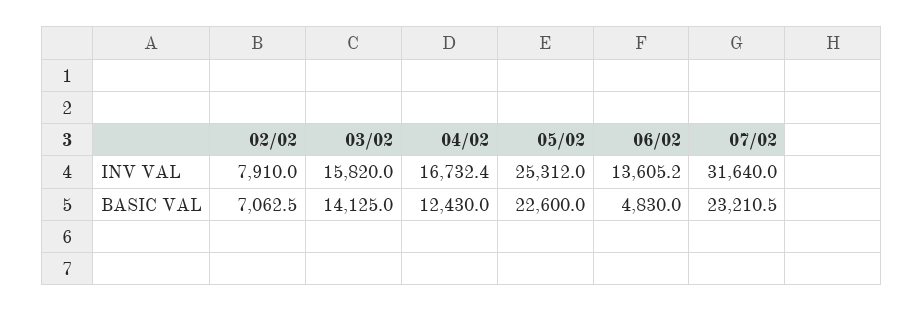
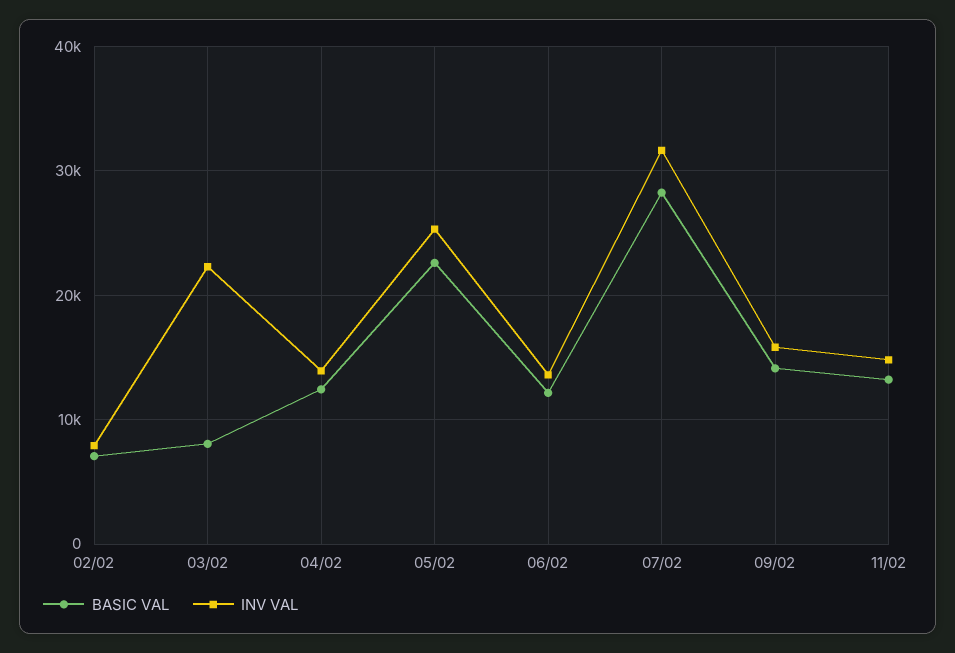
INV VAL, 03/02: 15820 -> 22000
INV VAL, 04/02: 16732.4 -> 14000
BASIC VAL, 03/02: 14125 -> 8000
BASIC VAL, 06/02: 4830 -> 12000
BASIC VAL, 07/02: 23210.5 -> 28000
BASIC VAL, 09/02: none -> 14000
INV VAL, 09/02: none -> 16000
BASIC VAL, 11/02: none -> 13000
INV VAL, 11/02: none -> 15000

